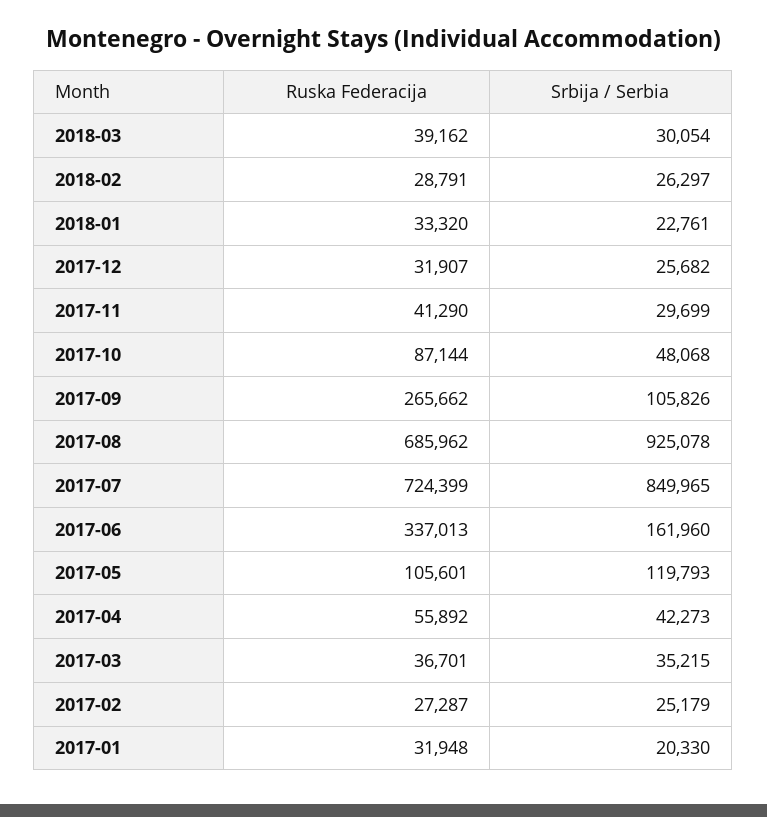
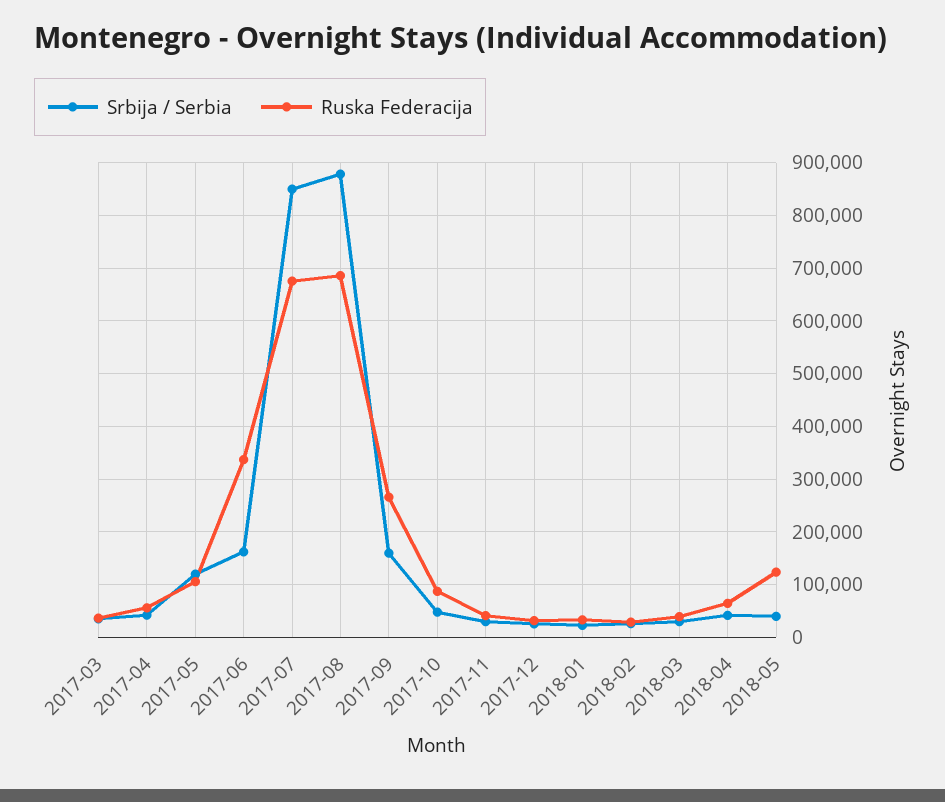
Srbija / Serbia, 2017-09: 105826 -> 160000
Srbija / Serbia, 2017-08: 925078 -> 880000
Ruska Federacija, 2017-07: 724399 -> 680000
Ruska Federacija, 2017-02: 27287 -> none
Srbija / Serbia, 2017-02: 25179 -> none
Ruska Federacija, 2017-01: 31948 -> none
Srbija / Serbia, 2017-01: 20330 -> none
Srbija / Serbia, 2018-04: none -> 40000
Ruska Federacija, 2018-04: none -> 60000
Srbija / Serbia, 2018-05: none -> 40000
Ruska Federacija, 2018-05: none -> 120000

